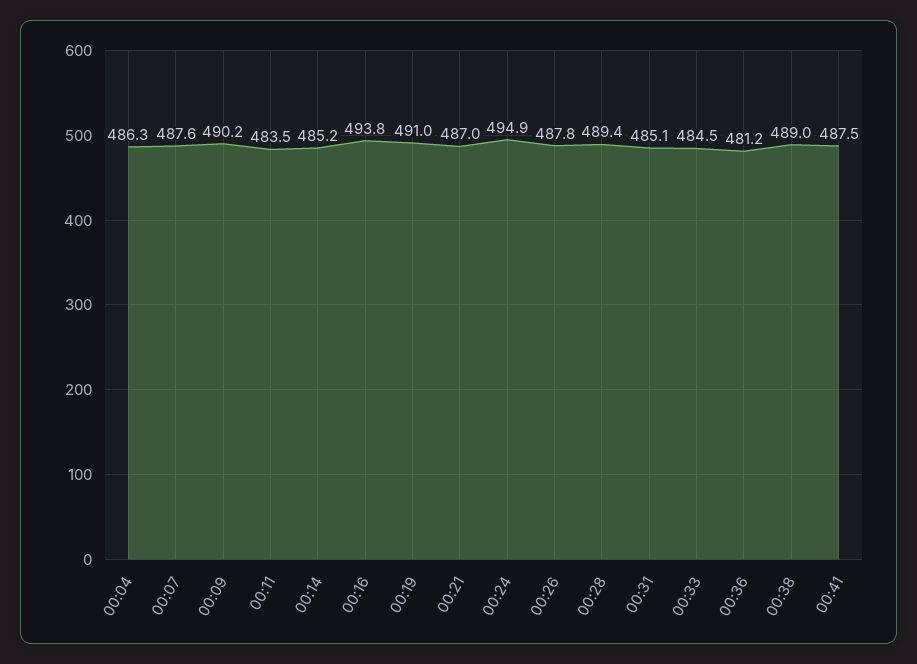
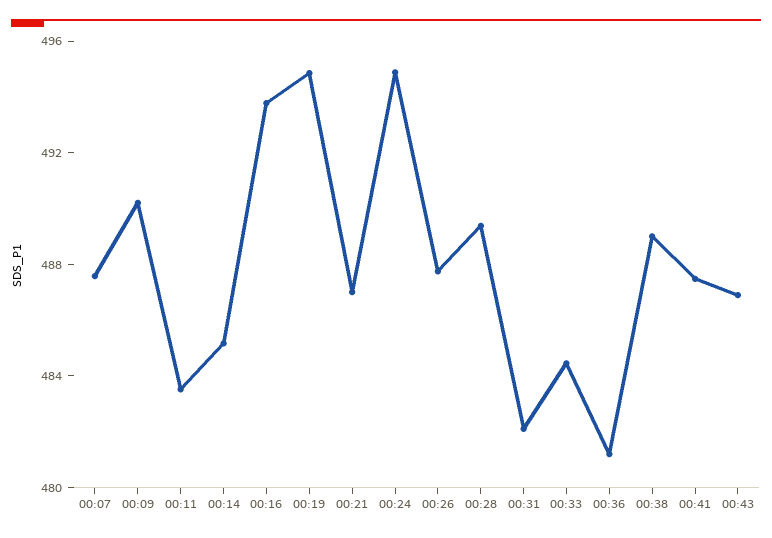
00:04: 486.3 -> none
00:19: 491 -> 495
00:31: 485.1 -> 482
00:43: none -> 487

